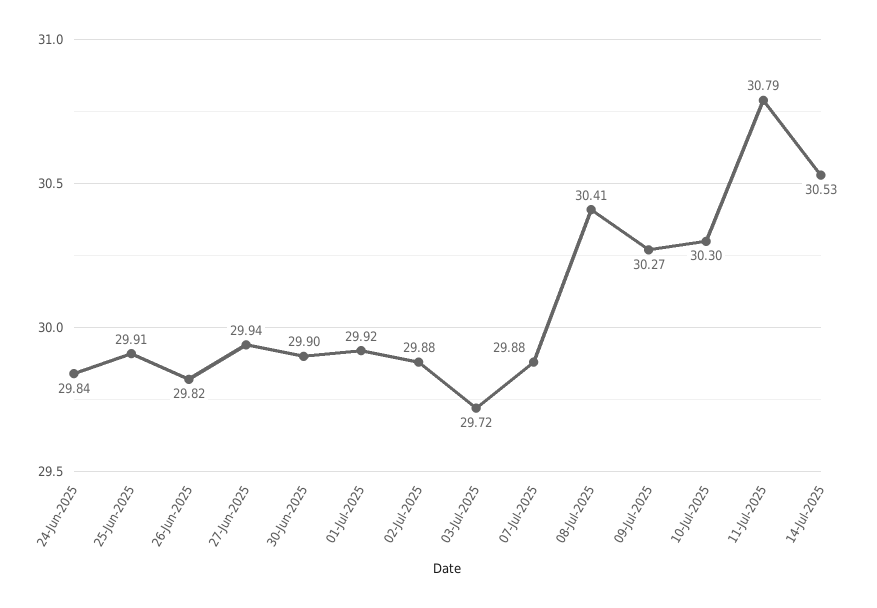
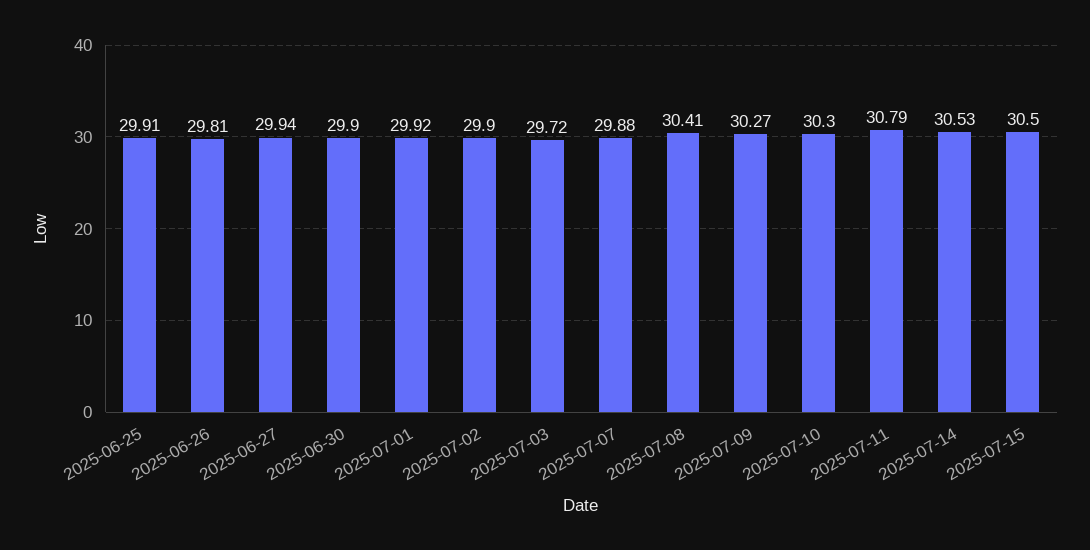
24-Jun-2025: 29.84 -> none
26-Jun-2025: 29.82 -> 29.81
02-Jul-2025: 29.88 -> 29.9
2025-07-15: none -> 30.5

